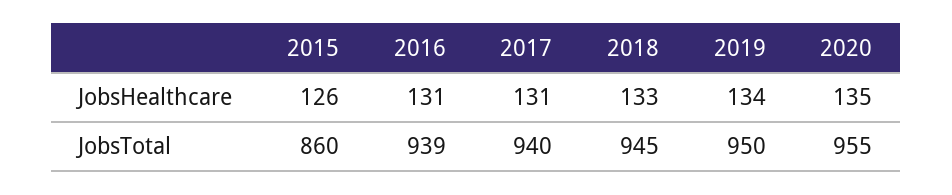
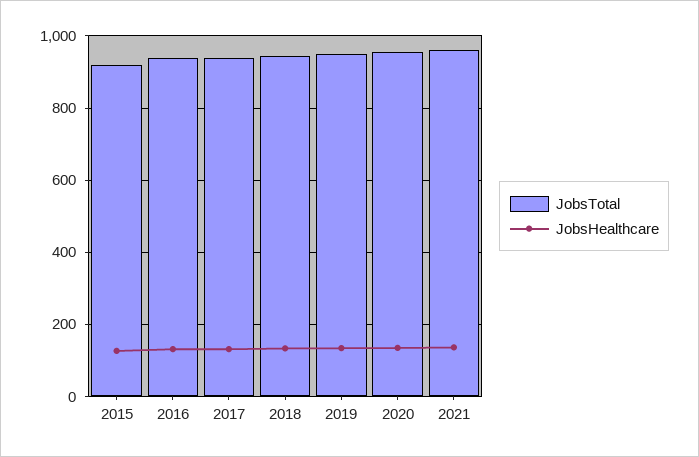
JobsTotal, 2015: 860 -> 920
JobsTotal, 2021: none -> 960
JobsHealthcare, 2021: none -> 140

